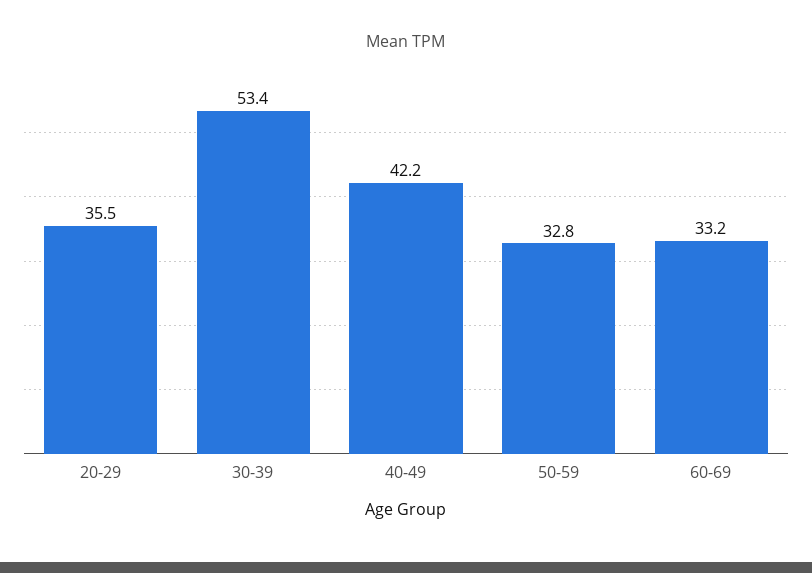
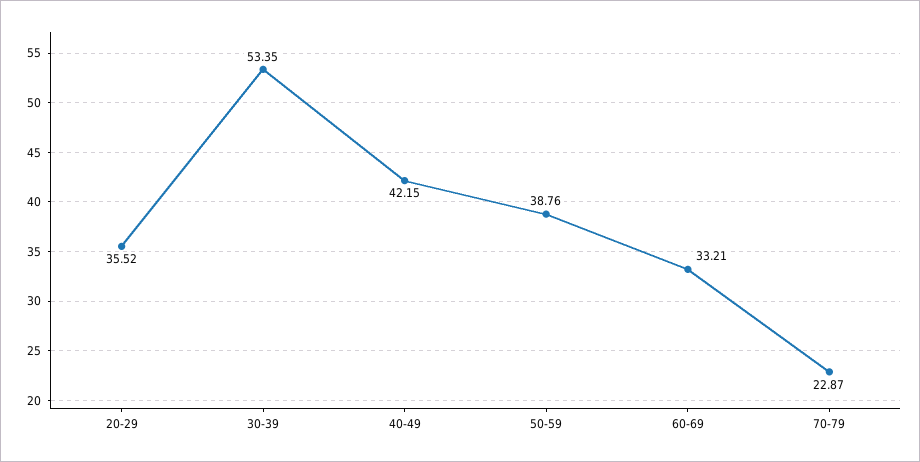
50-59: 32.8 -> 38.76
70-79: none -> 22.87

